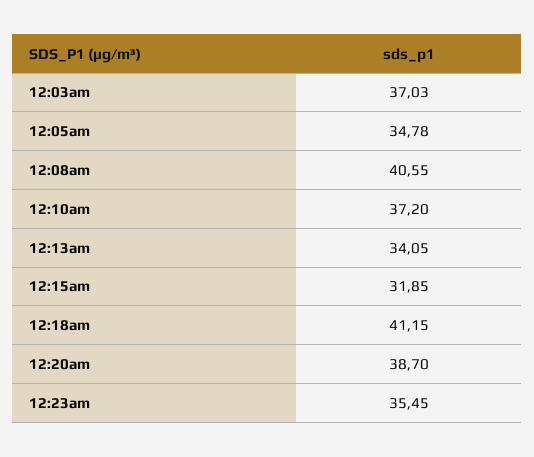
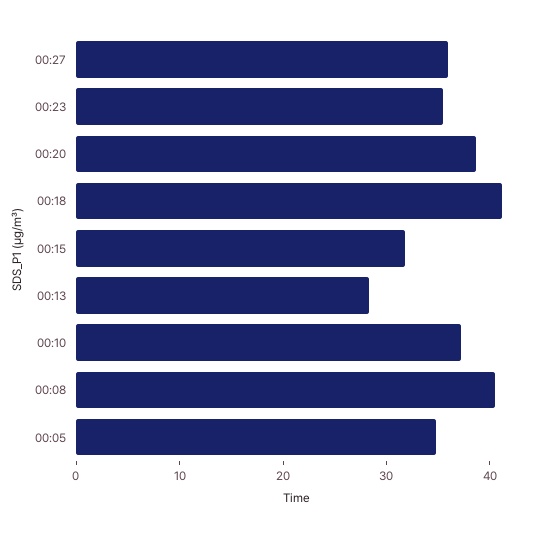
12:03am: 37.03 -> none
12:13am: 34.05 -> 28
00:27: none -> 36

